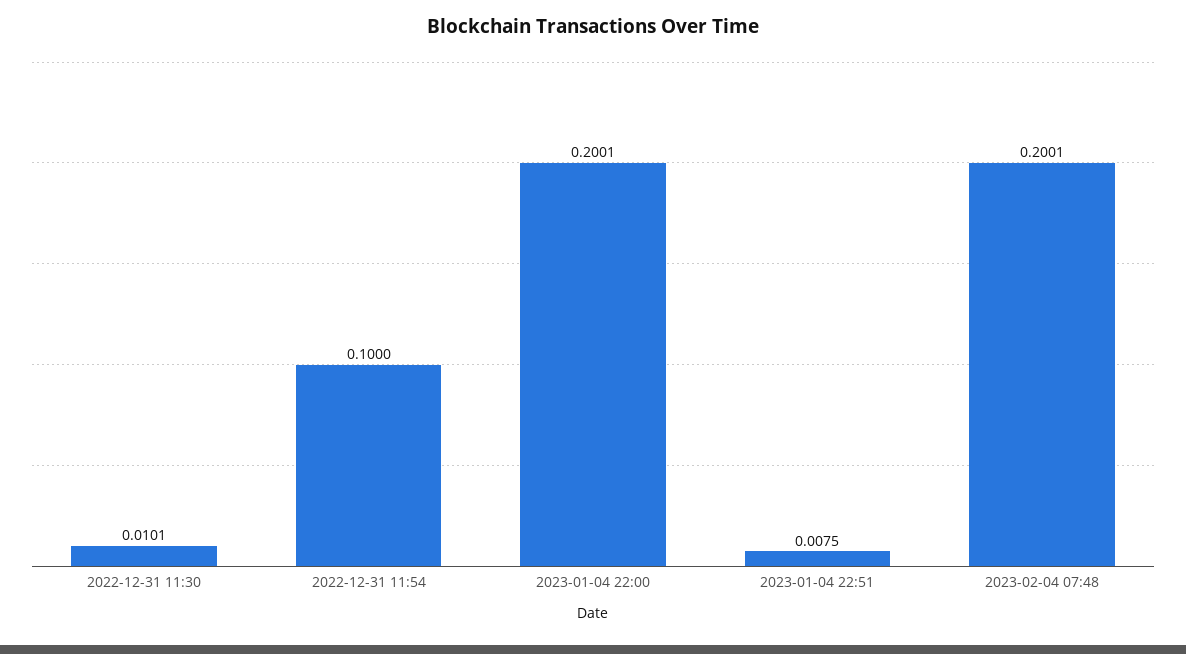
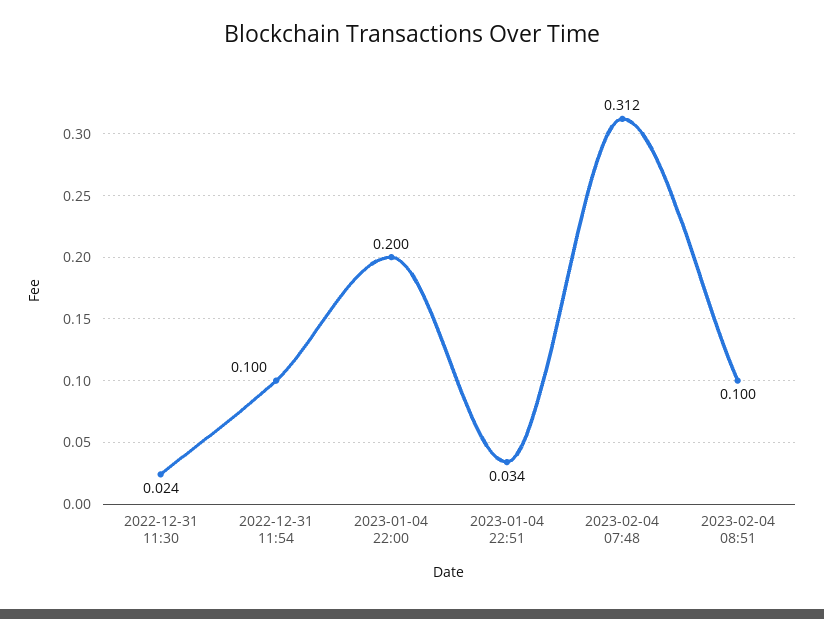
2022-12-31 11:30: 0.0101 -> 0.024
2023-01-04 22:51: 0.0075 -> 0.034
2023-02-04 07:48: 0.2001 -> 0.312
2023-02-04 08:51: none -> 0.1

